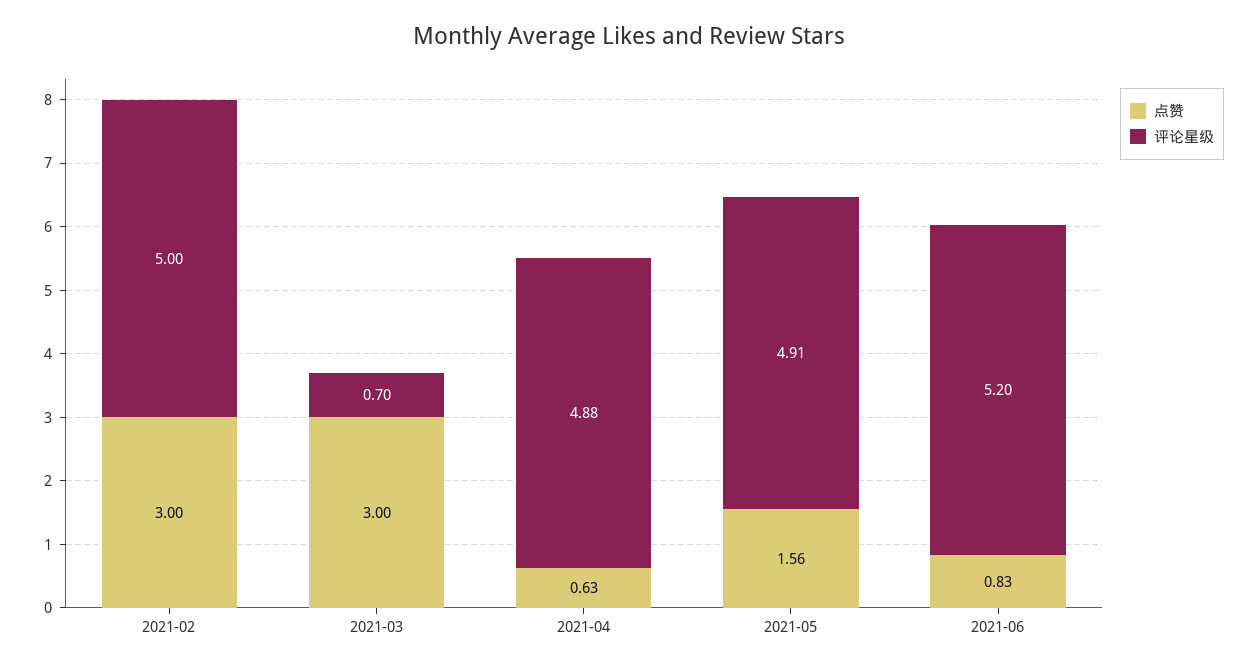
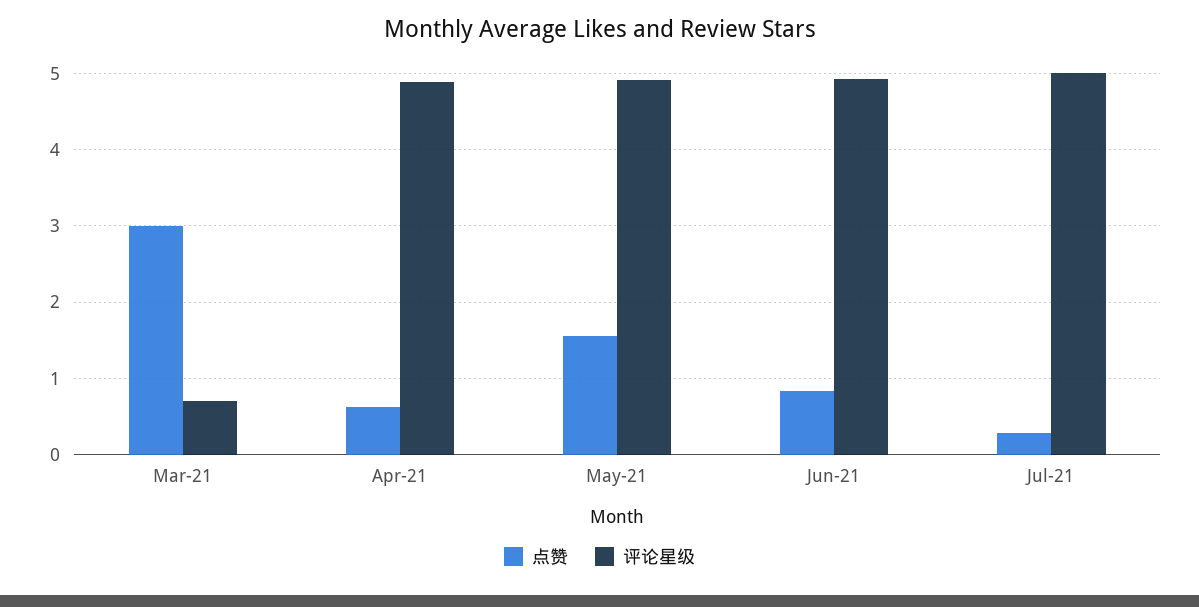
点赞, 2021-02: 3 -> none
评论星级, 2021-02: 5 -> none
评论星级, 2021-06: 5.2 -> 4.9
点赞, Jul-21: none -> 0.3
评论星级, Jul-21: none -> 5

